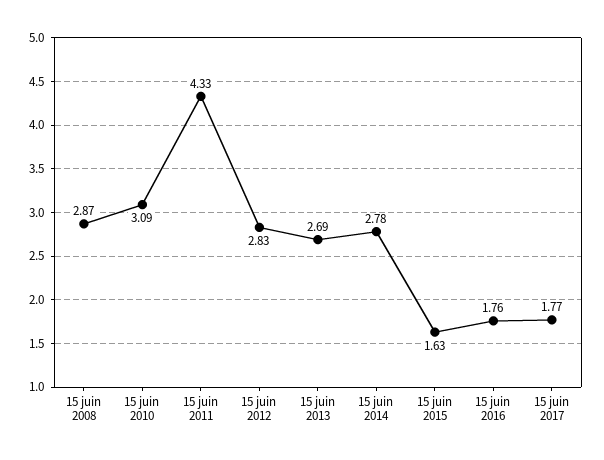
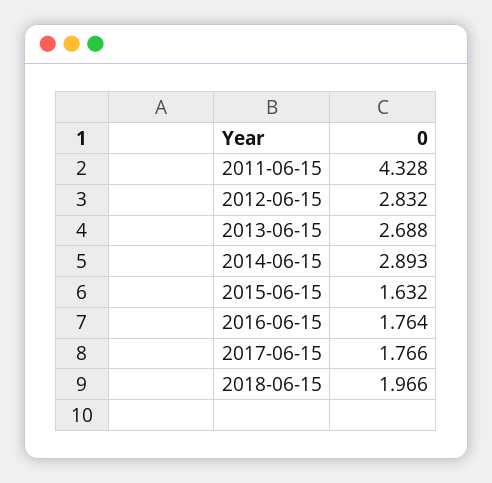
15 juin 2008: 2.87 -> none
15 juin 2010: 3.09 -> none
15 juin 2014: 2.78 -> 2.893
2018-06-15: none -> 1.966

